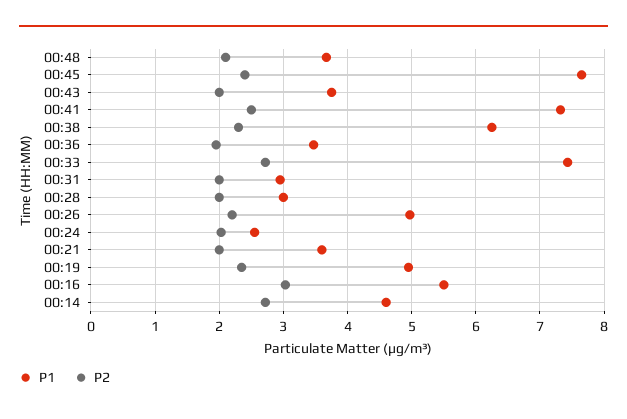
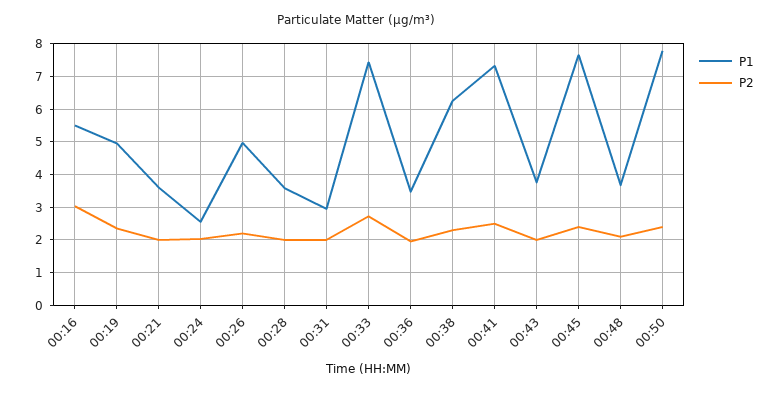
P1, 00:28: 3 -> 3.6
P1, 00:14: 4.6 -> none
P2, 00:14: 2.7 -> none
P1, 00:50: none -> 7.8
P2, 00:50: none -> 2.4

